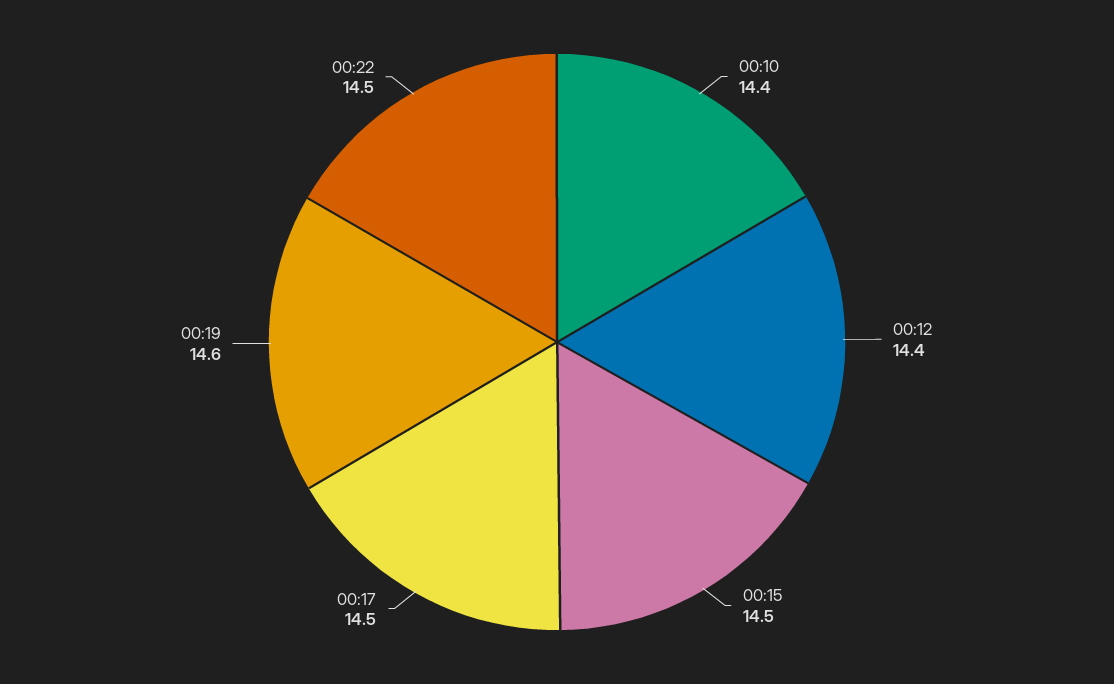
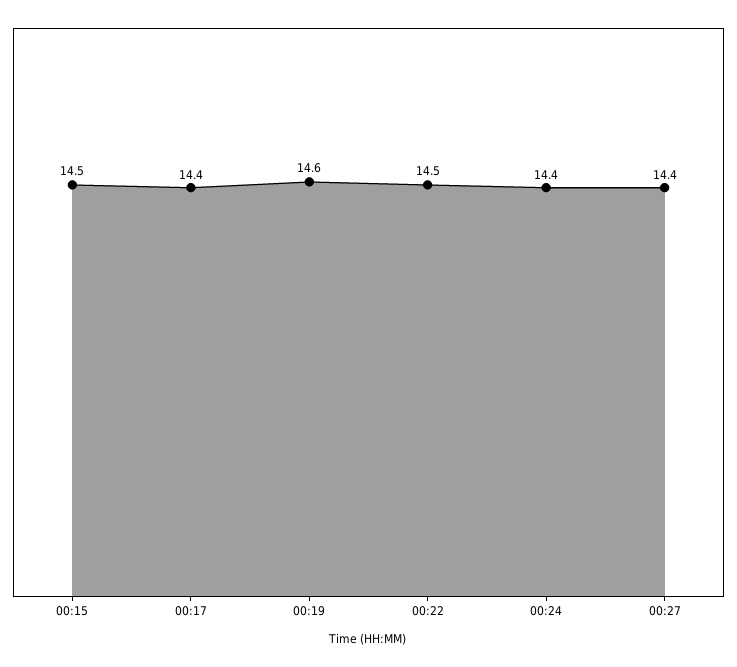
00:10: 14.4 -> none
00:12: 14.4 -> none
00:17: 14.5 -> 14.4
00:24: none -> 14.4
00:27: none -> 14.4

